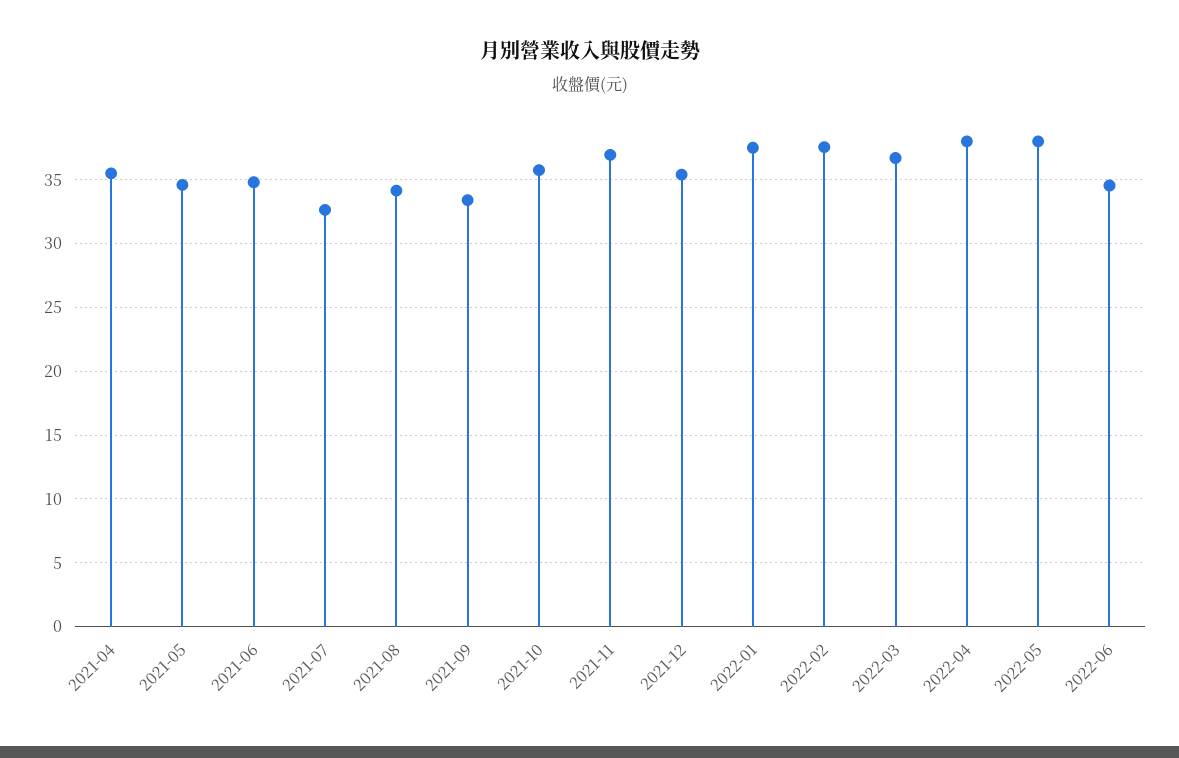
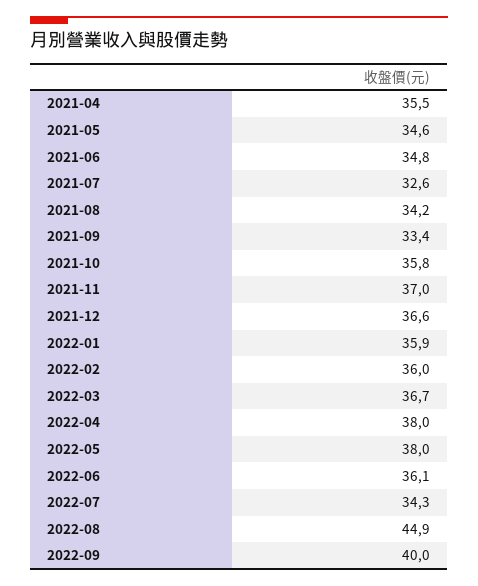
2021-12: 35.5 -> 36.6
2022-01: 37.5 -> 35.9
2022-02: 37.5 -> 36
2022-06: 34.5 -> 36.1
2022-07: none -> 34.3
2022-08: none -> 44.9
2022-09: none -> 40

